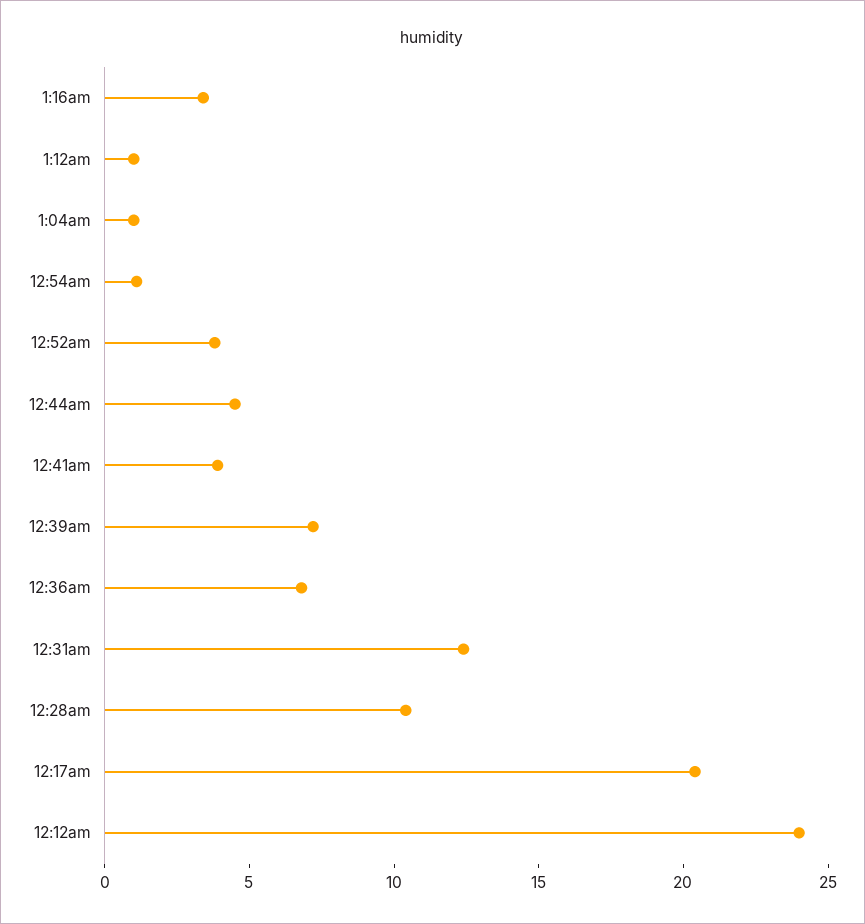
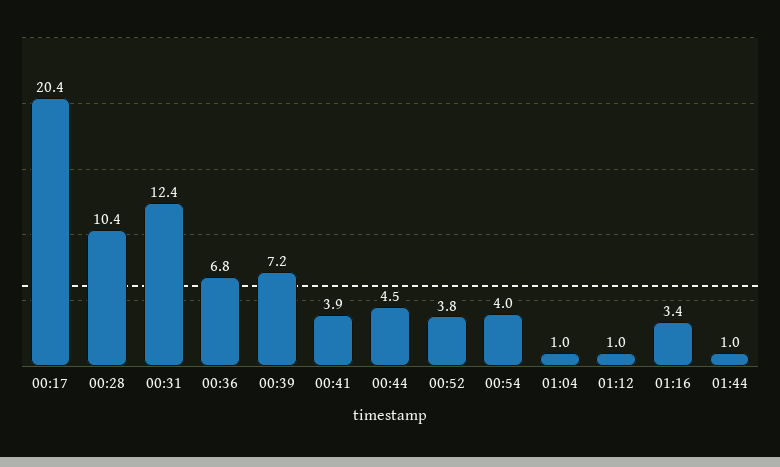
12:54am: 1 -> 4
12:12am: 24 -> none
01:44: none -> 1

